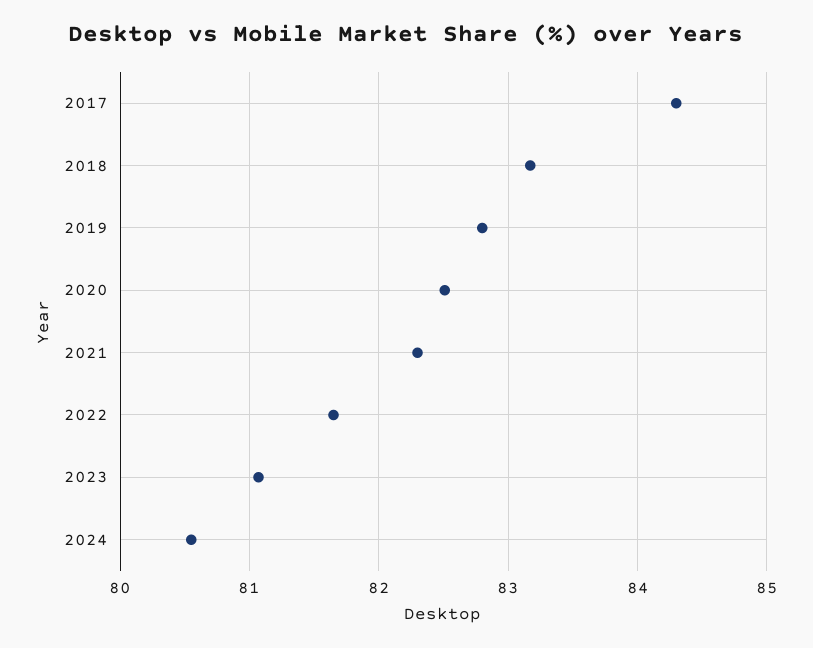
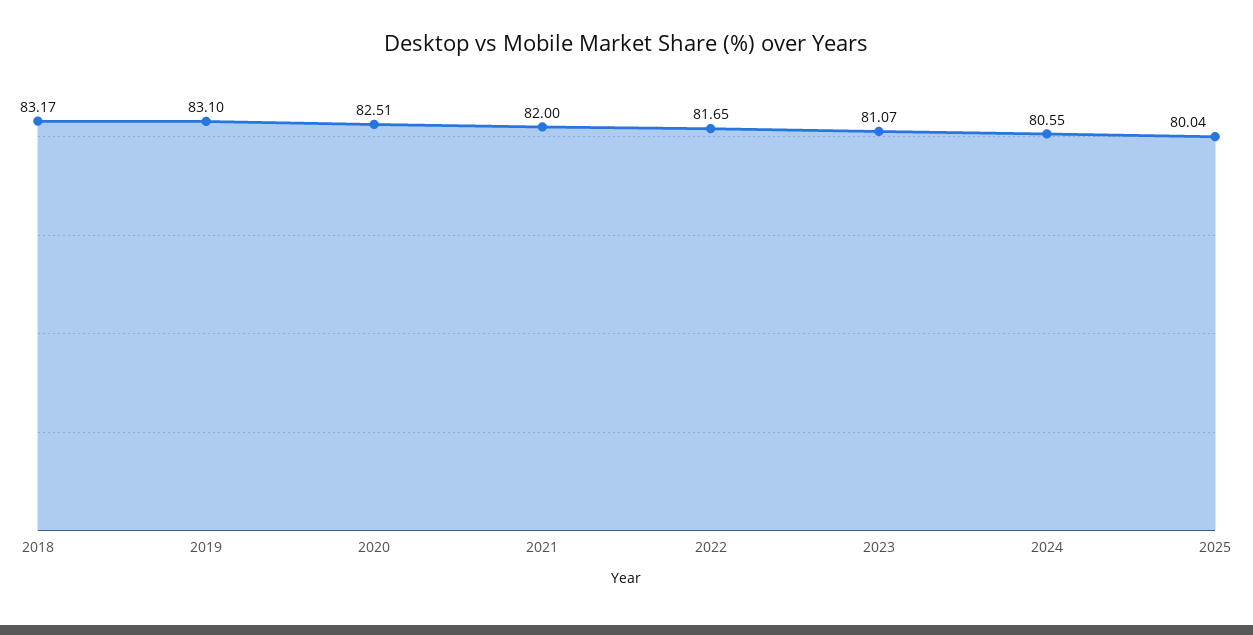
2017: 84.3 -> none
2019: 82.8 -> 83.1
2021: 82.3 -> 82
2025: none -> 80.04

